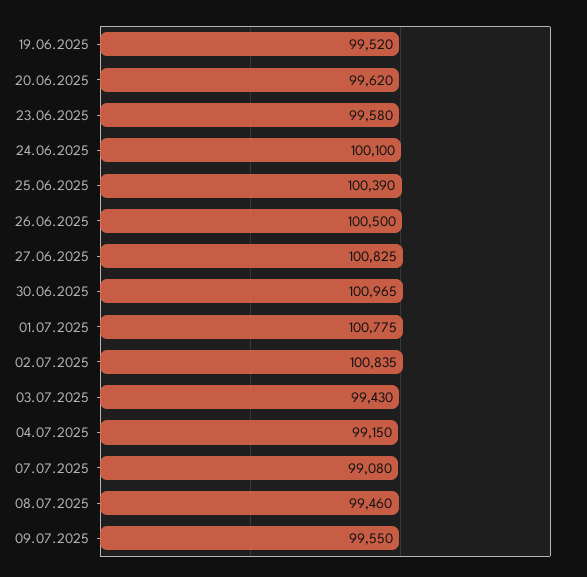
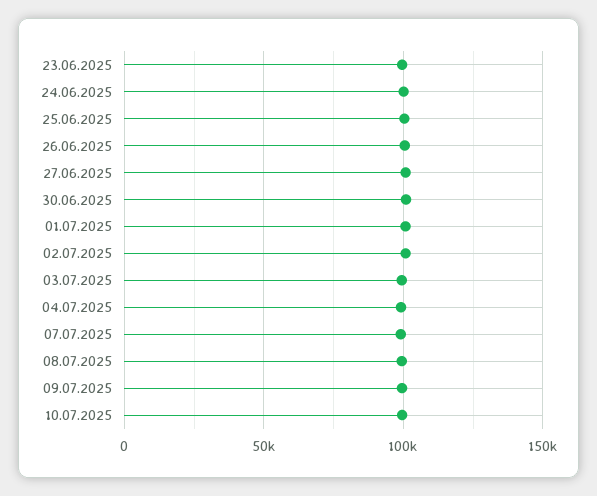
19.06.2025: 99520 -> none
20.06.2025: 99620 -> none
10.07.2025: none -> 100000

